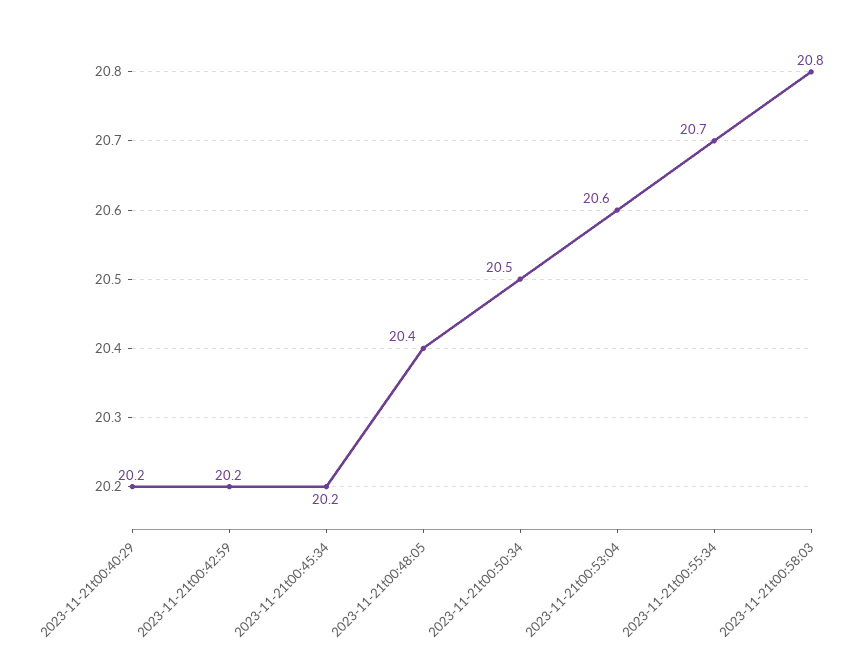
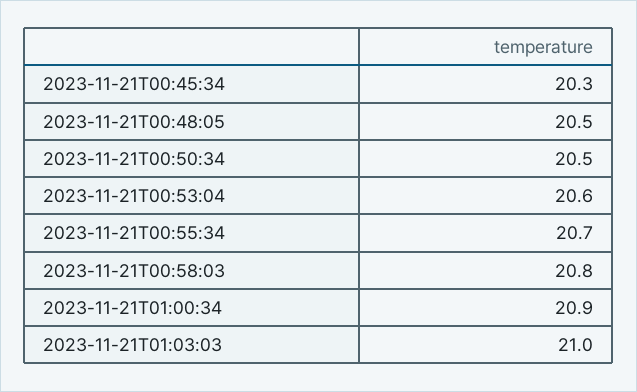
2023-11-21t00:40:29: 20.2 -> none
2023-11-21t00:42:59: 20.2 -> none
2023-11-21t00:45:34: 20.2 -> 20.3
2023-11-21t00:48:05: 20.4 -> 20.5
2023-11-21T01:00:34: none -> 20.9
2023-11-21T01:03:03: none -> 21

